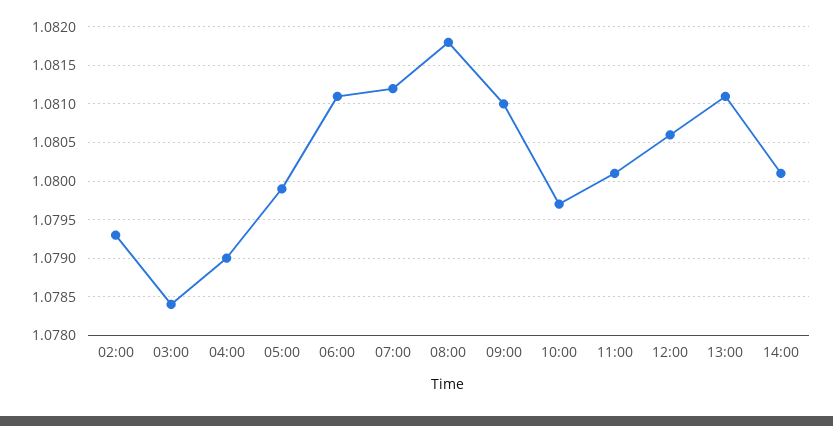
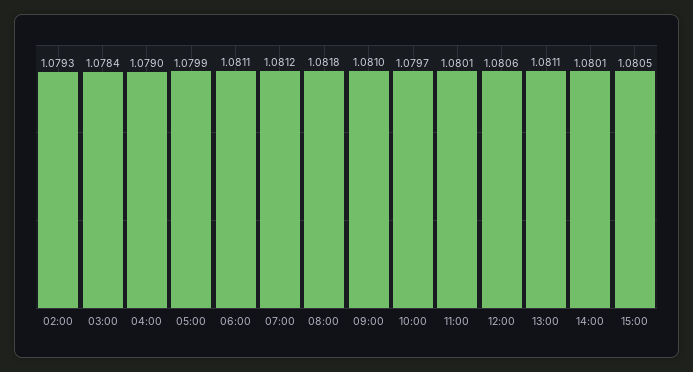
15:00: none -> 1.0805

